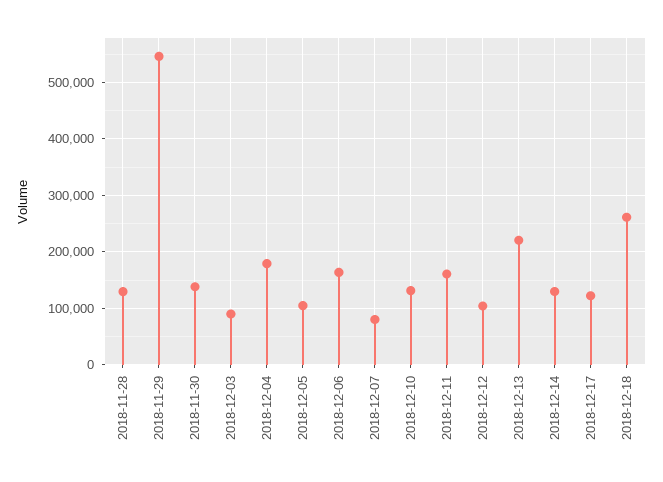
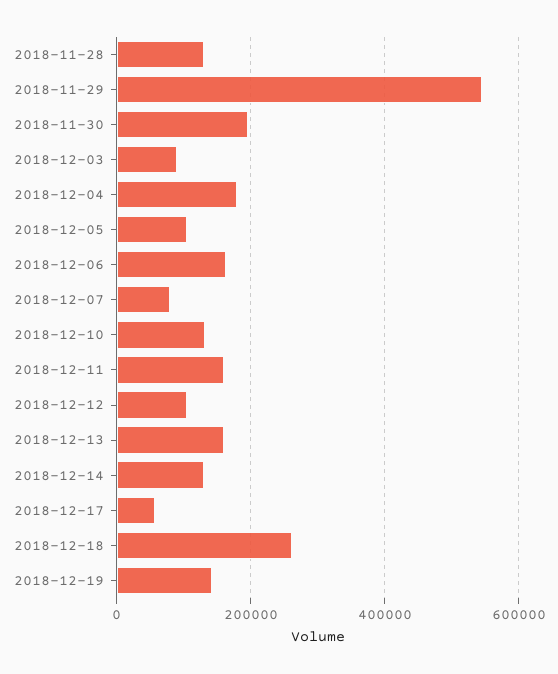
2018-11-30: 140000 -> 200000
2018-12-13: 220000 -> 160000
2018-12-17: 120000 -> 60000
2018-12-19: none -> 140000

